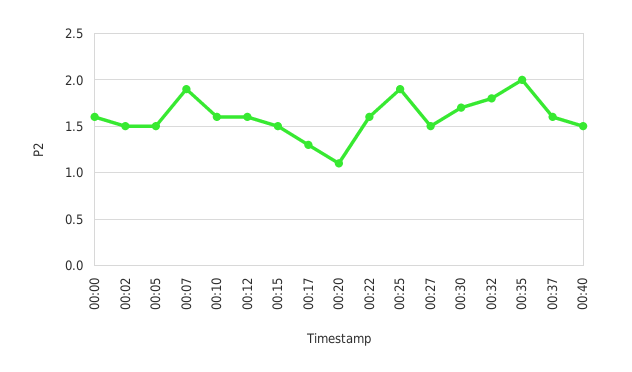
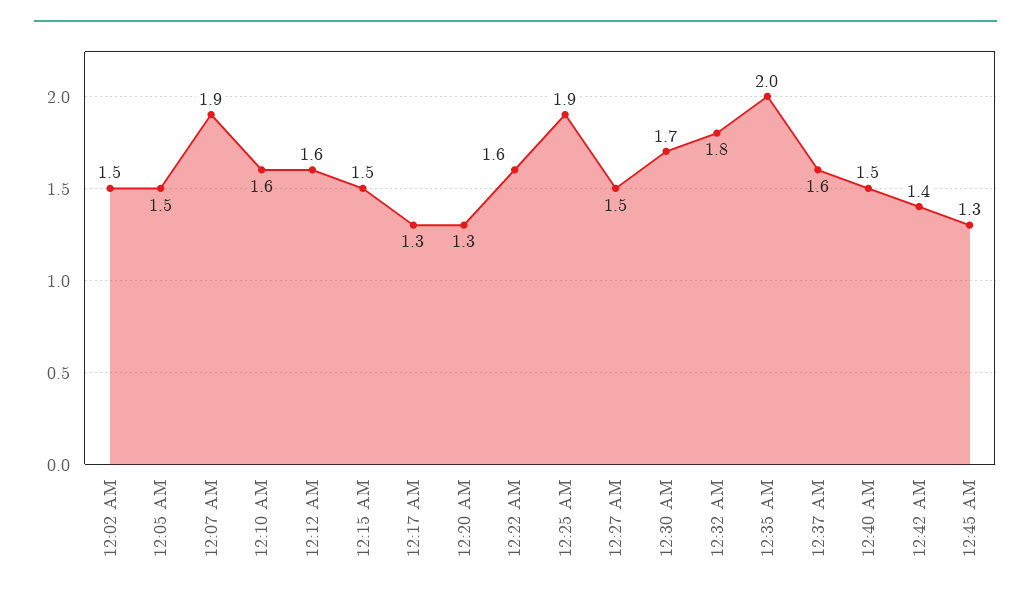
00:00: 1.6 -> none
00:20: 1.1 -> 1.3
12:42 AM: none -> 1.4
12:45 AM: none -> 1.3

